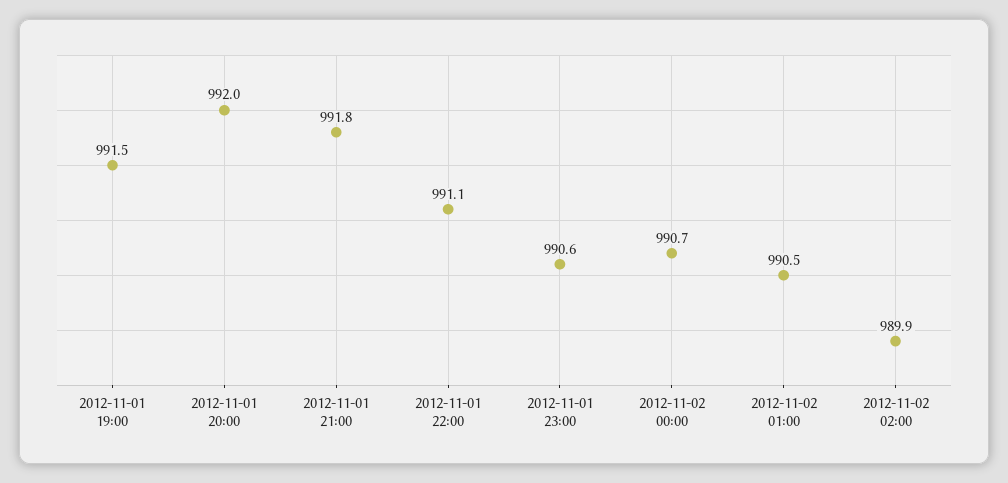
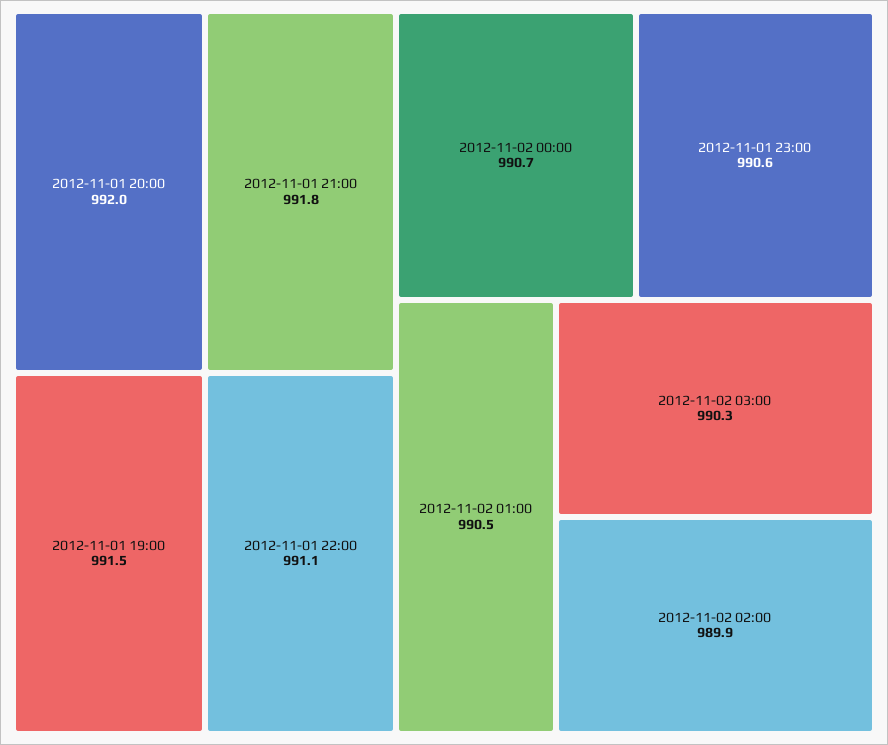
2012-11-02 03:00: none -> 990.3

